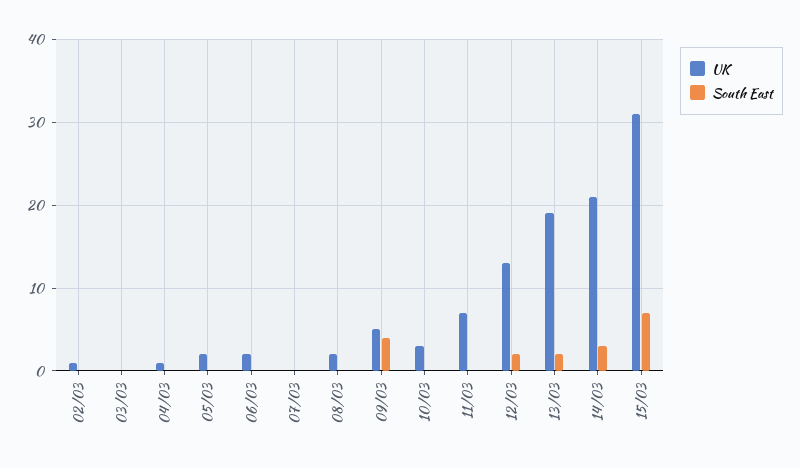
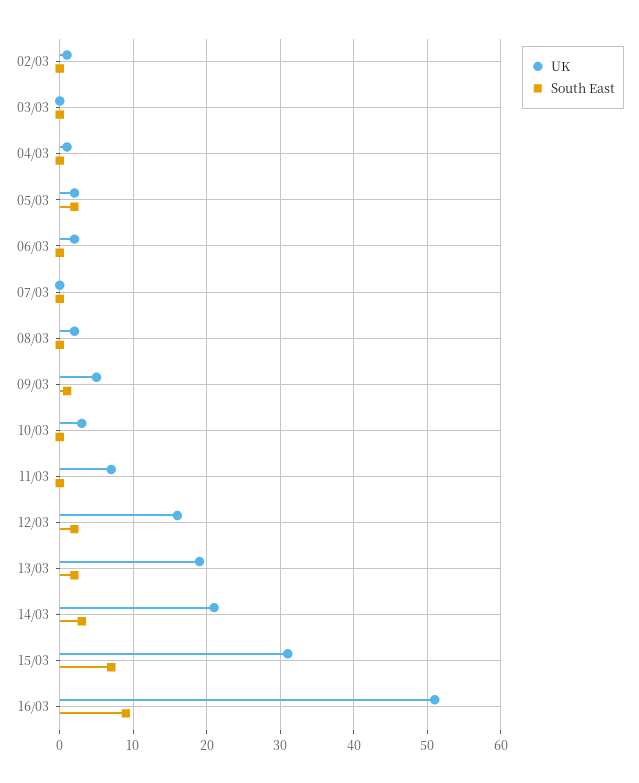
South East, 05/03: 0 -> 2
South East, 09/03: 4 -> 1
UK, 12/03: 13 -> 16
UK, 16/03: none -> 51
South East, 16/03: none -> 9

